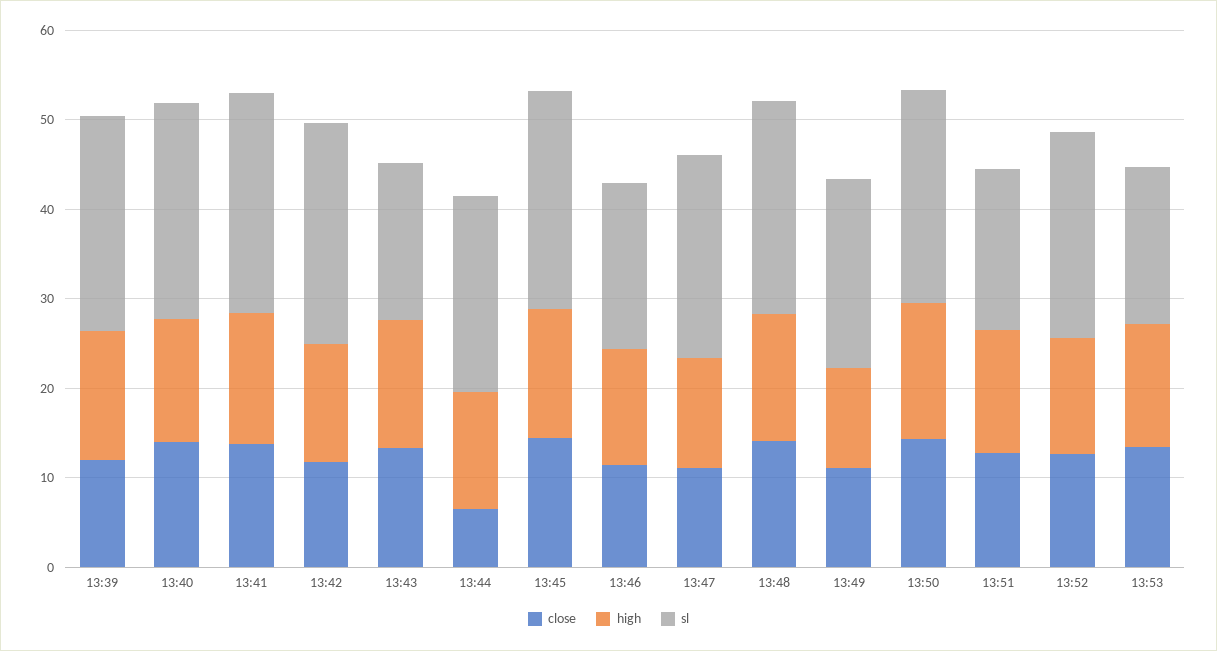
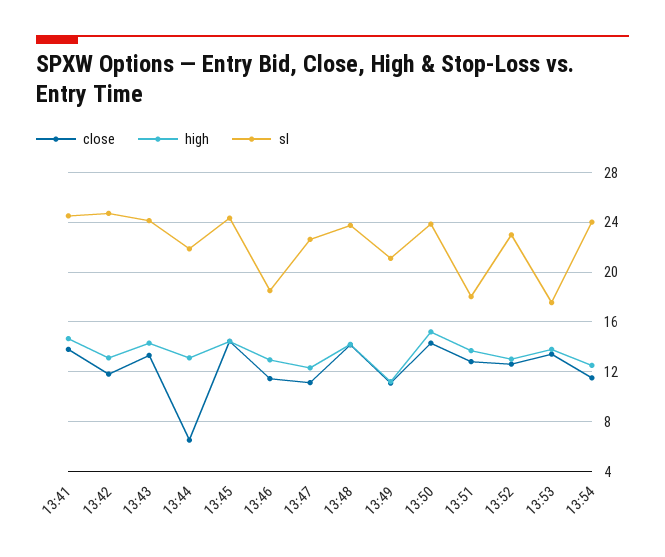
close, 13:39: 12 -> none
high, 13:39: 14 -> none
sl, 13:39: 24 -> none
close, 13:40: 14 -> none
high, 13:40: 14 -> none
sl, 13:40: 24 -> none
sl, 13:43: 18 -> 24
close, 13:54: none -> 11.5
high, 13:54: none -> 12.5
sl, 13:54: none -> 24

